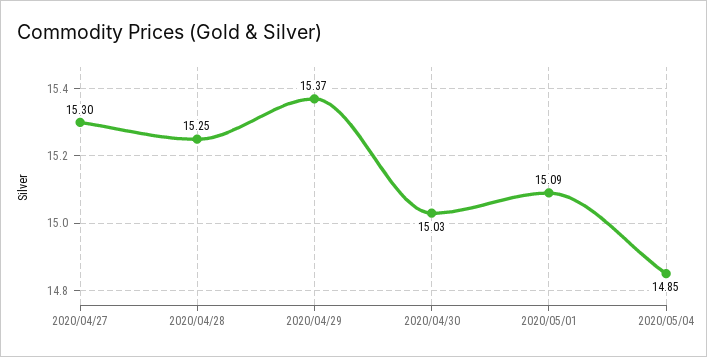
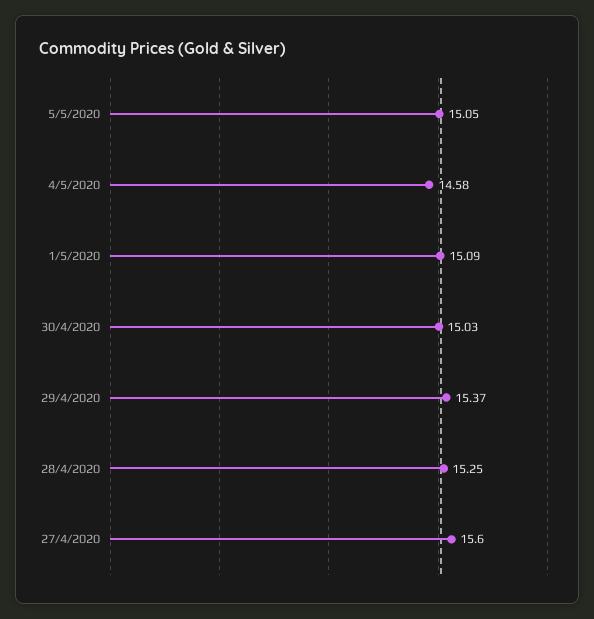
2020/04/27: 15.3 -> 15.6
2020/05/04: 14.85 -> 14.58
5/5/2020: none -> 15.05

